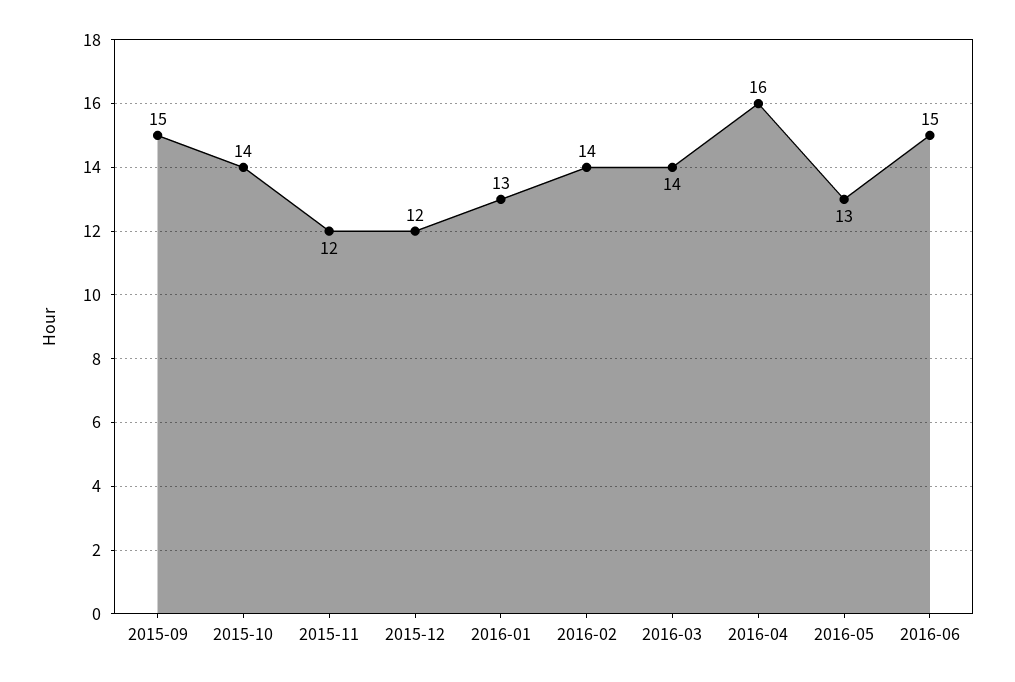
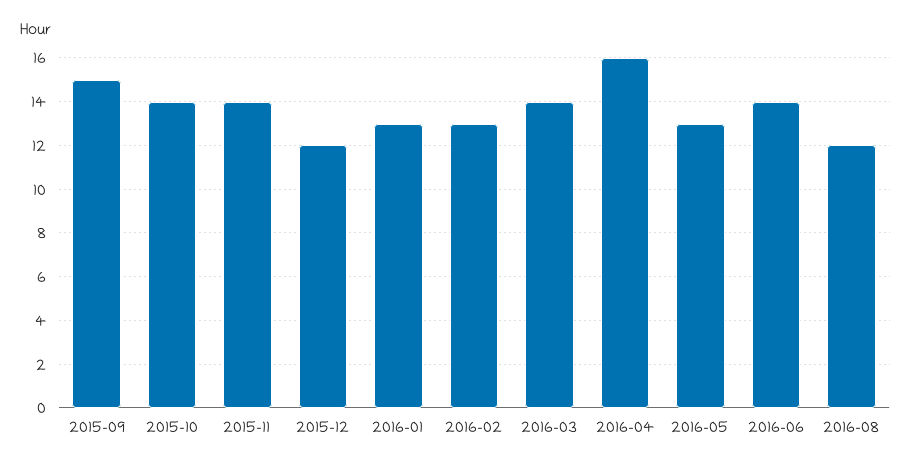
2015-11: 12 -> 14
2016-02: 14 -> 13
2016-06: 15 -> 14
2016-08: none -> 12

